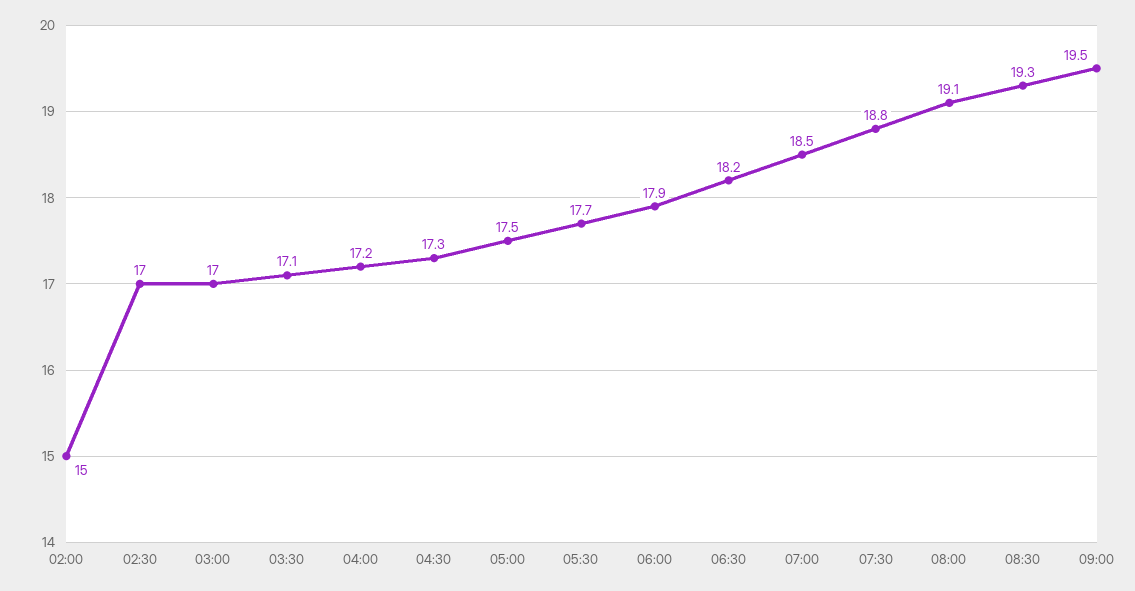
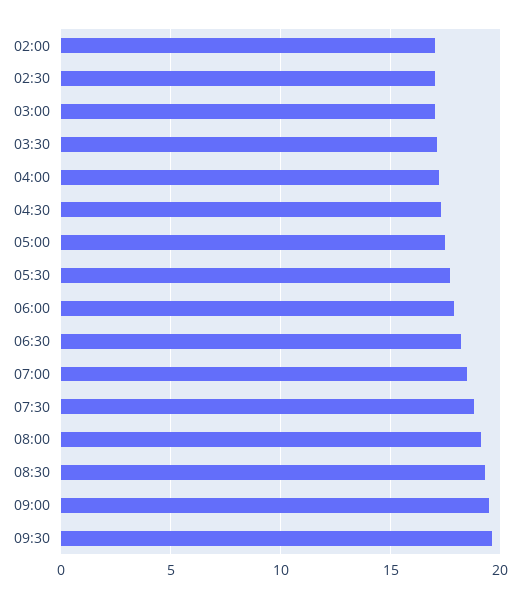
02:00: 15 -> 17
09:30: none -> 19.5

